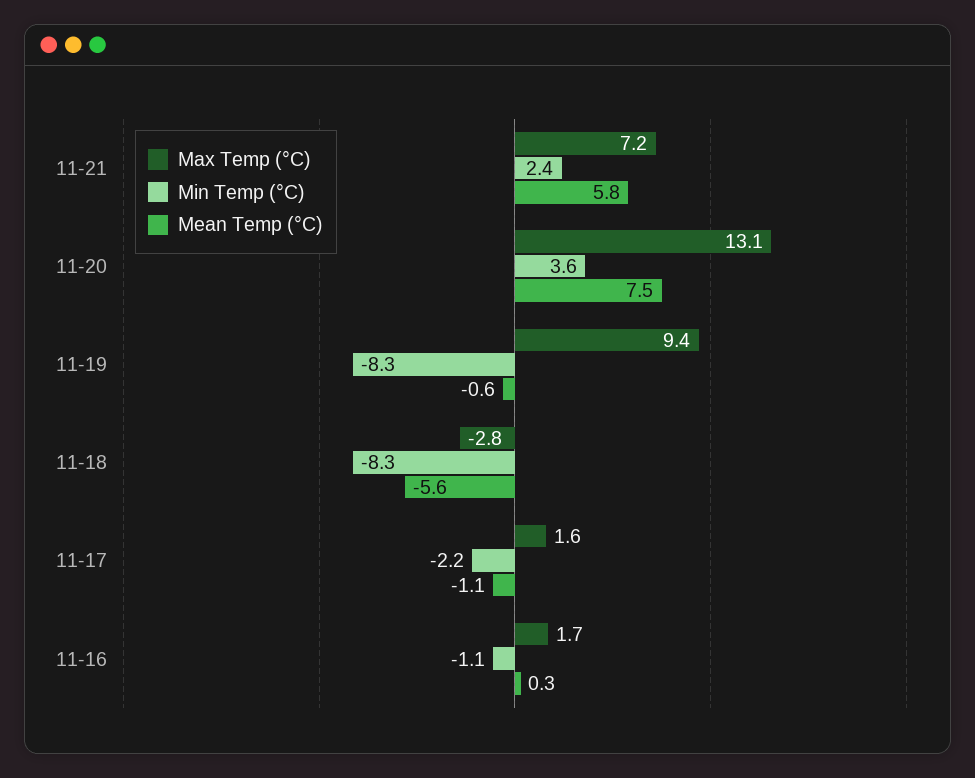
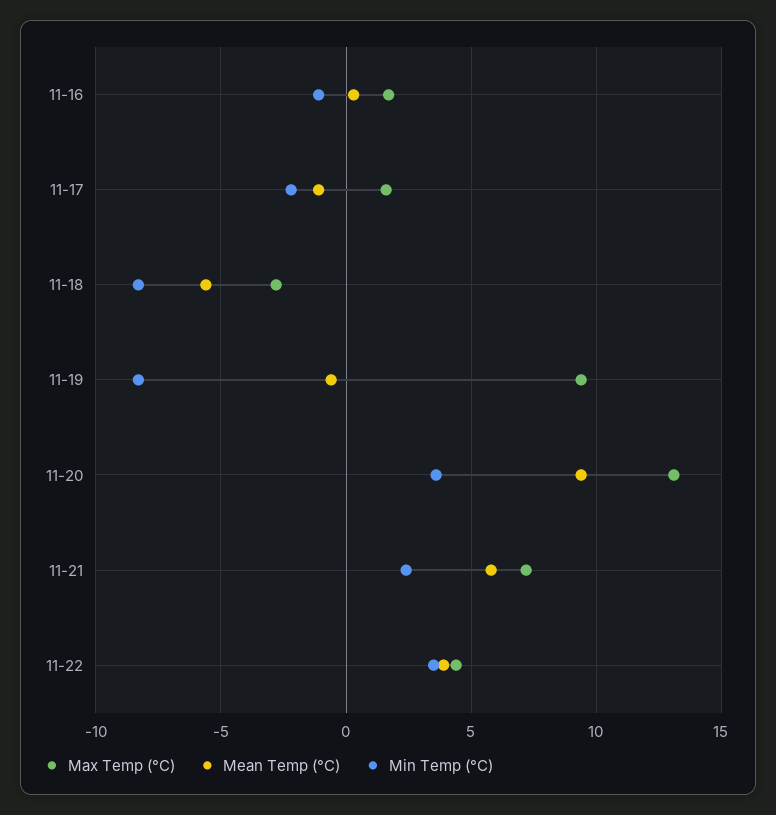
Mean Temp (°C), 11-20: 7.5 -> 9.5
Max Temp (°C), 11-22: none -> 4.5
Mean Temp (°C), 11-22: none -> 4
Min Temp (°C), 11-22: none -> 3.5

